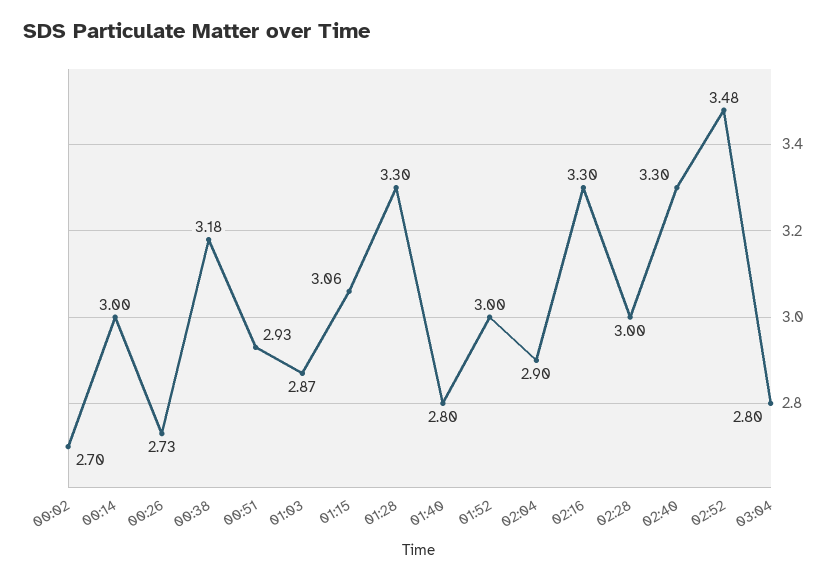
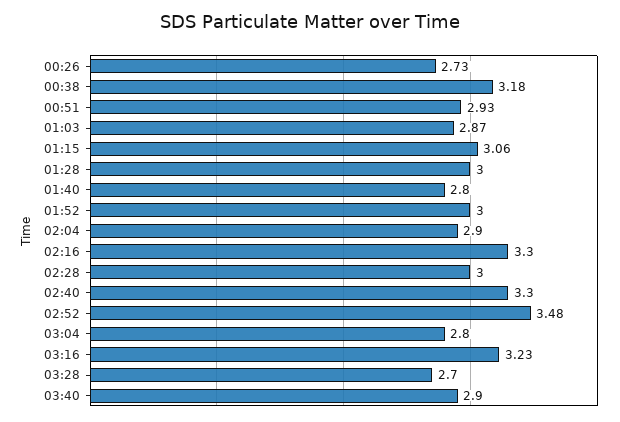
00:02: 2.7 -> none
00:14: 3 -> none
01:28: 3.3 -> 3
03:16: none -> 3.23
03:28: none -> 2.7
03:40: none -> 2.9

